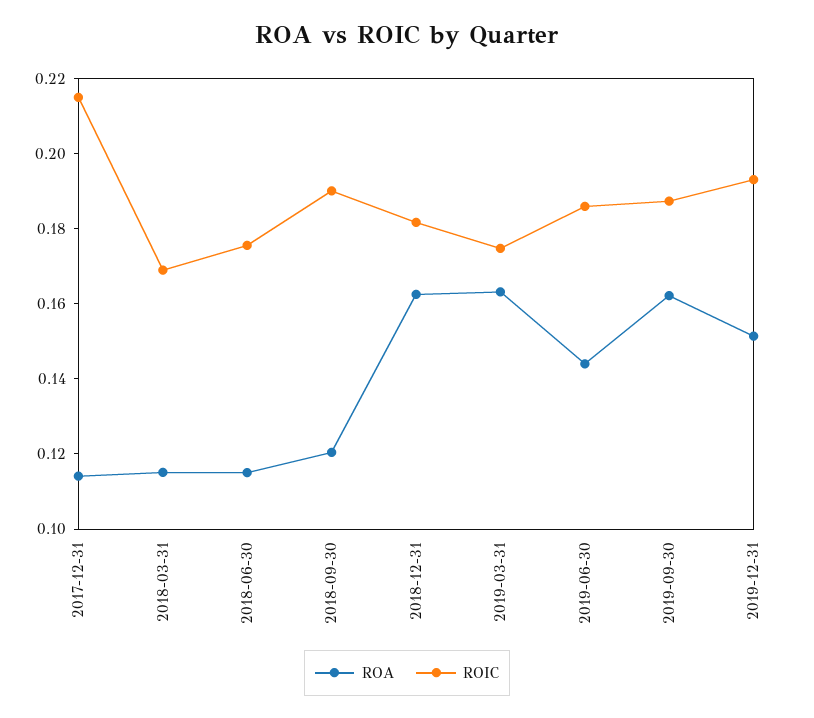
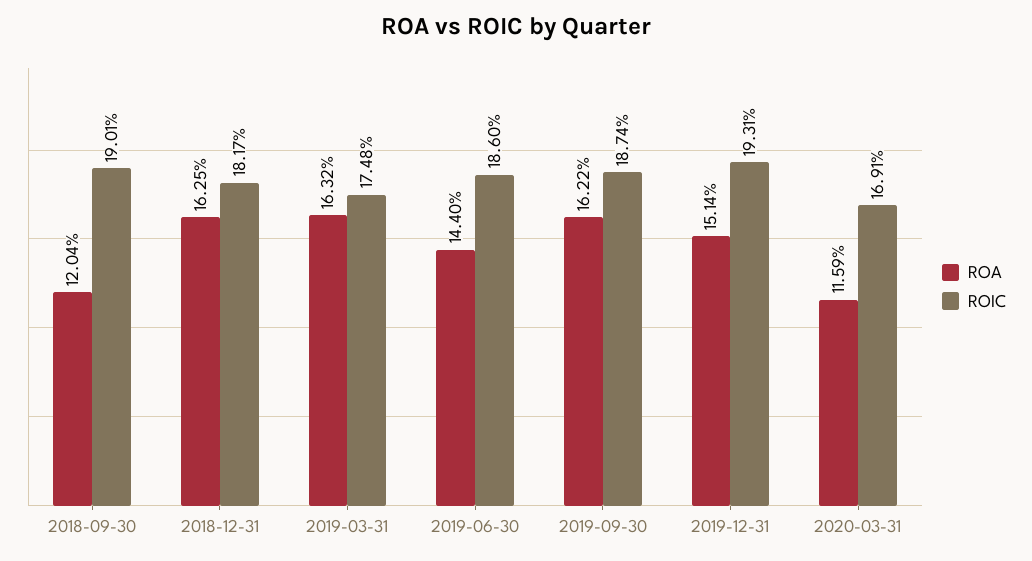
ROA, 2017-12-31: 0.115 -> none
ROIC, 2017-12-31: 0.215 -> none
ROA, 2018-03-31: 0.115 -> none
ROIC, 2018-03-31: 0.17 -> none
ROA, 2018-06-30: 0.115 -> none
ROIC, 2018-06-30: 0.175 -> none
ROA, 2020-03-31: none -> 0.1159
ROIC, 2020-03-31: none -> 0.1691

